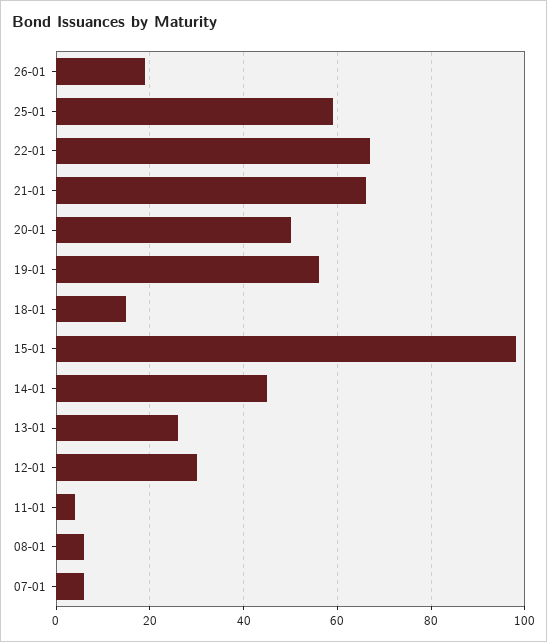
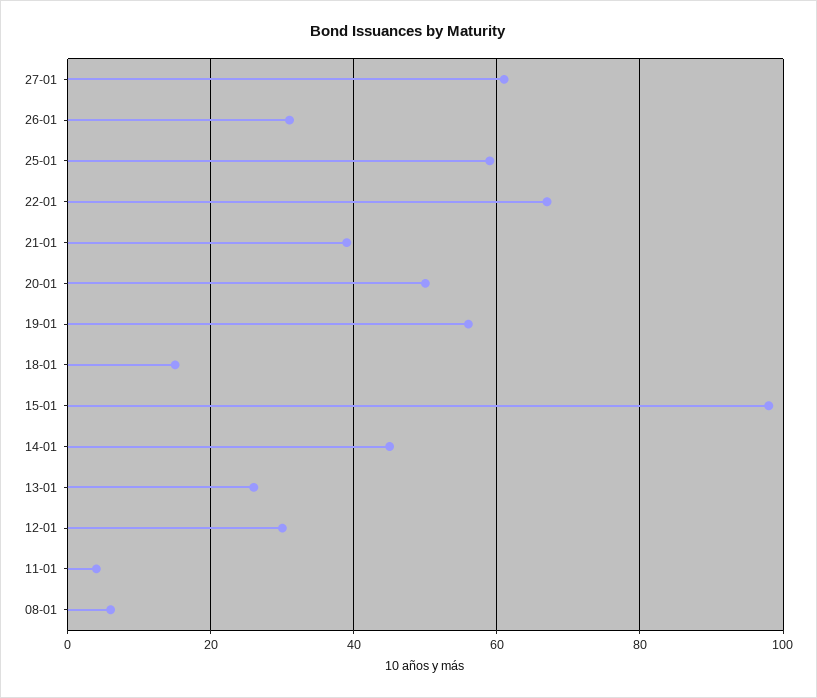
26-01: 20 -> 30
21-01: 65 -> 40
07-01: 5 -> none
27-01: none -> 60

